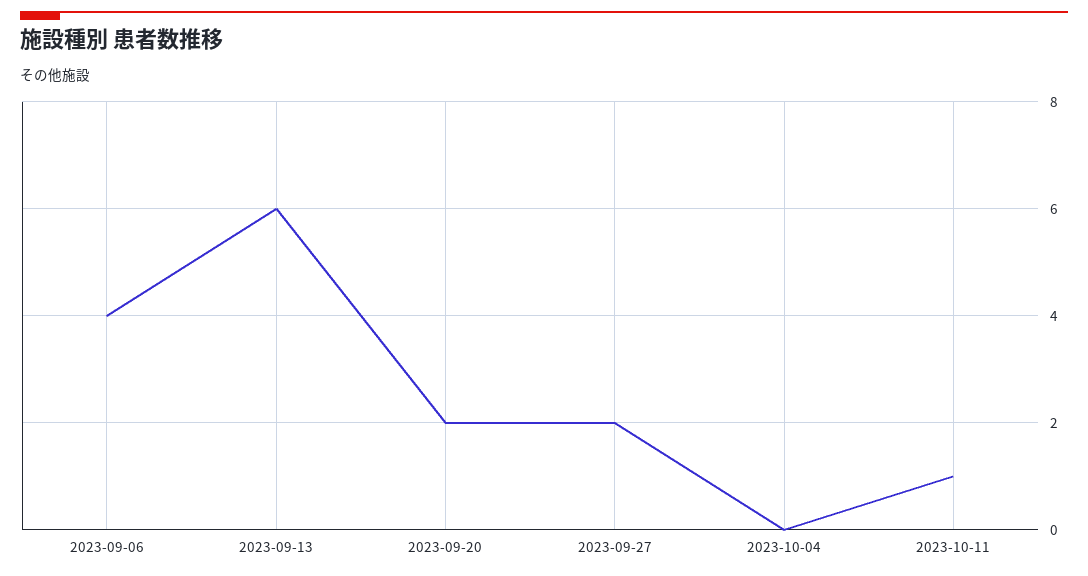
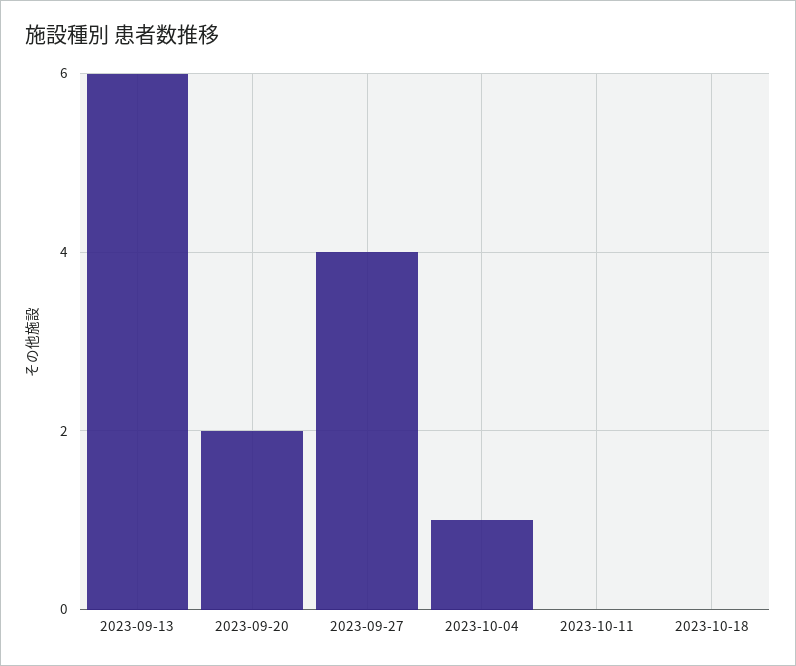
2023-09-06: 4 -> none
2023-09-27: 2 -> 4
2023-10-04: 0 -> 1
2023-10-11: 1 -> 0
2023-10-18: none -> 0

